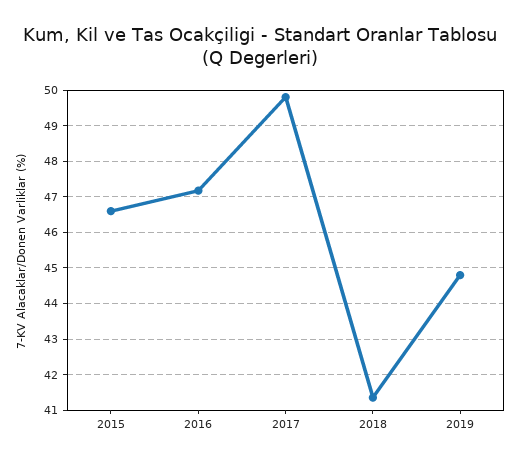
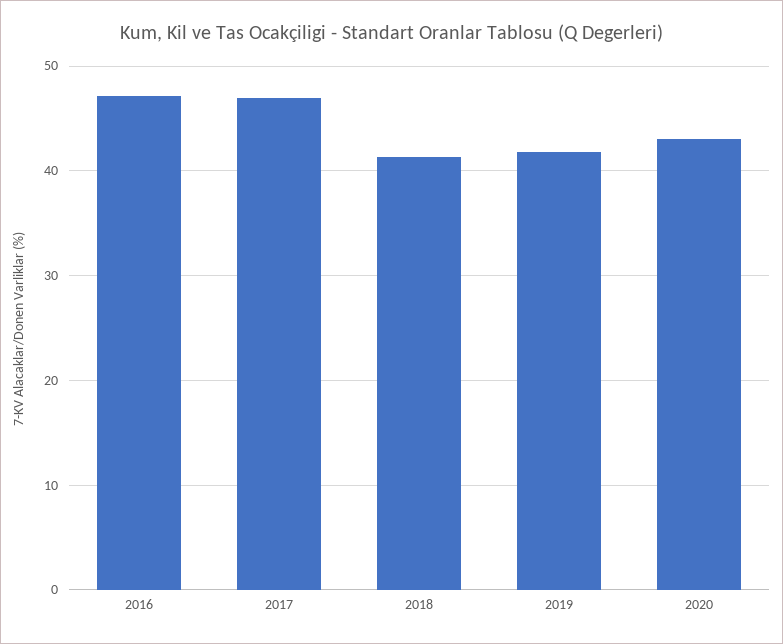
2015: 46.6 -> none
2017: 49.8 -> 47
2019: 44.8 -> 42
2020: none -> 43

